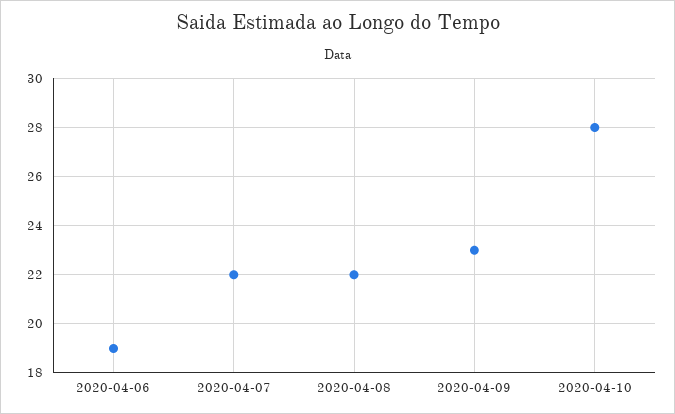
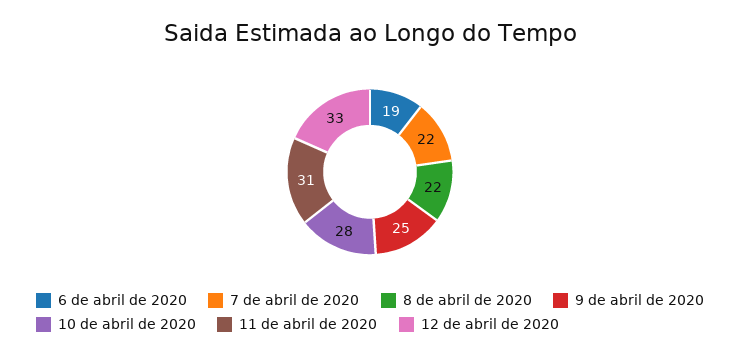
2020-04-09: 23 -> 25
11 de abril de 2020: none -> 31
12 de abril de 2020: none -> 33

